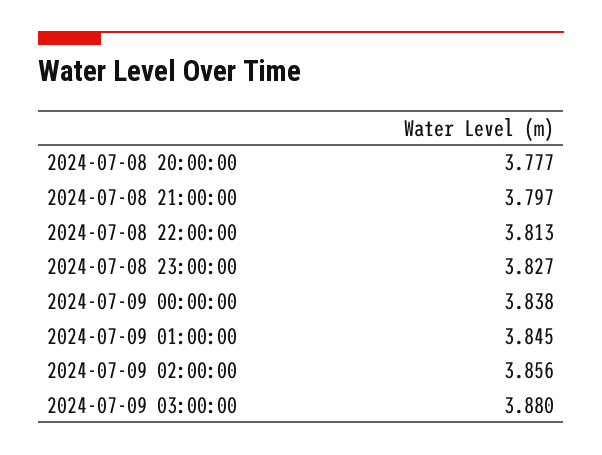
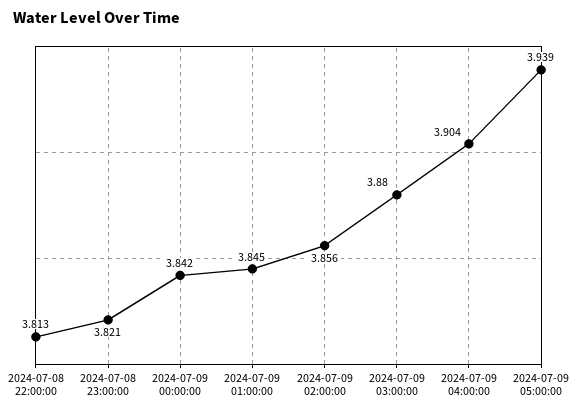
2024-07-08 20:00:00: 3.777 -> none
2024-07-08 21:00:00: 3.797 -> none
2024-07-08 23:00:00: 3.827 -> 3.821
2024-07-09 00:00:00: 3.838 -> 3.842
2024-07-09 04:00:00: none -> 3.904
2024-07-09 05:00:00: none -> 3.939

